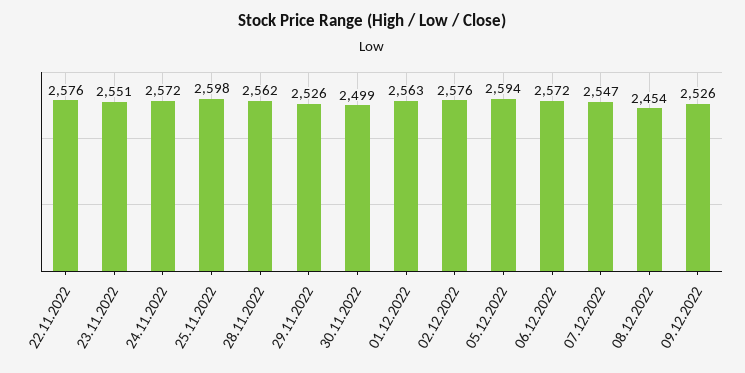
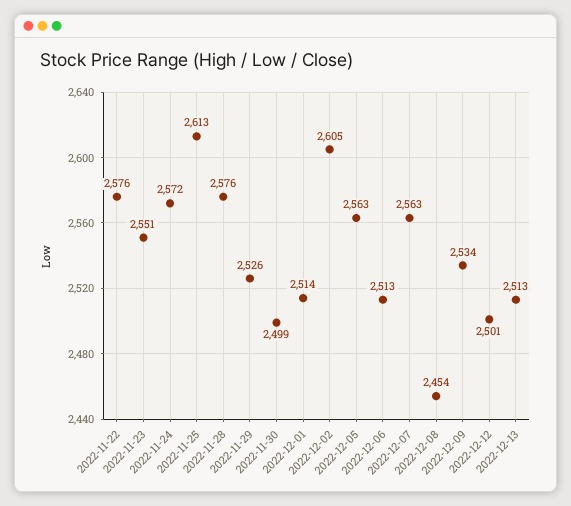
25.11.2022: 2598 -> 2613
28.11.2022: 2562 -> 2576
01.12.2022: 2563 -> 2514
02.12.2022: 2576 -> 2605
05.12.2022: 2594 -> 2563
06.12.2022: 2572 -> 2513
07.12.2022: 2547 -> 2563
09.12.2022: 2526 -> 2534
2022-12-12: none -> 2501
2022-12-13: none -> 2513

